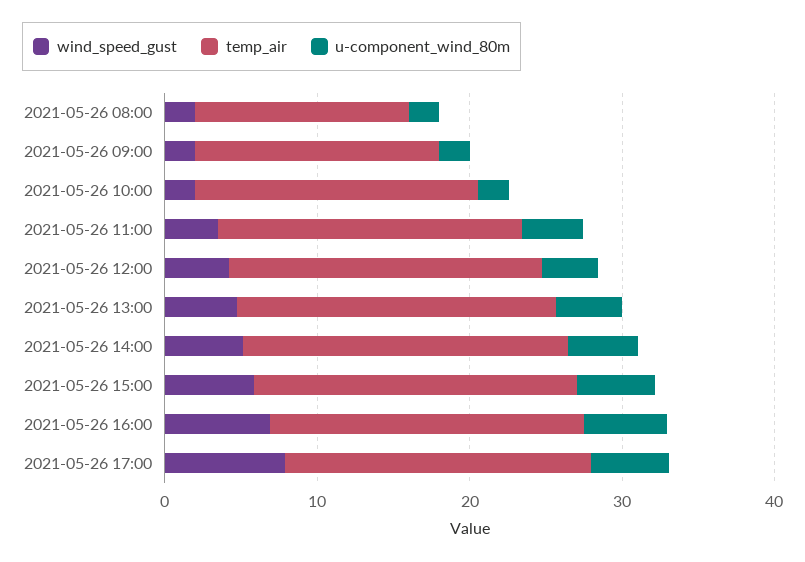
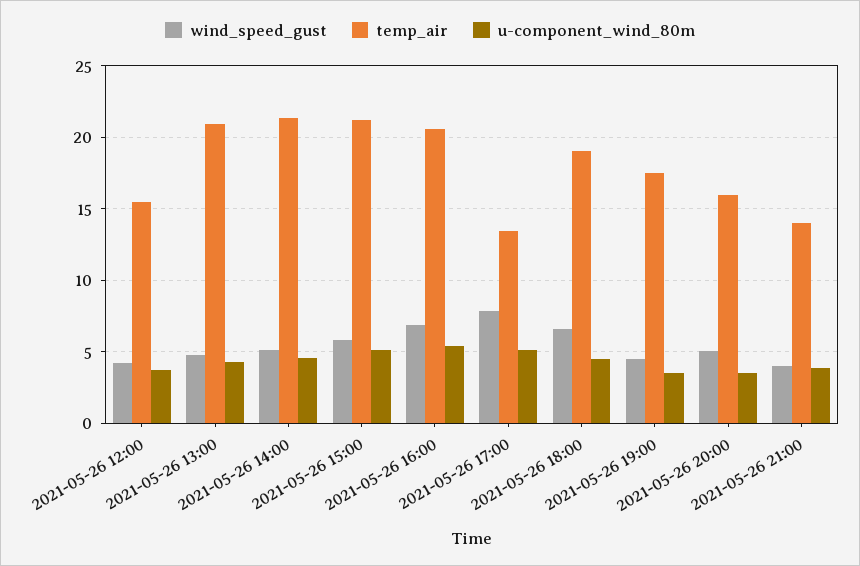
wind_speed_gust, 2021-05-26 08:00: 2 -> none
temp_air, 2021-05-26 08:00: 14 -> none
u-component_wind_80m, 2021-05-26 08:00: 2 -> none
wind_speed_gust, 2021-05-26 09:00: 2 -> none
temp_air, 2021-05-26 09:00: 16 -> none
u-component_wind_80m, 2021-05-26 09:00: 2 -> none
wind_speed_gust, 2021-05-26 10:00: 2 -> none
temp_air, 2021-05-26 10:00: 18 -> none
u-component_wind_80m, 2021-05-26 10:00: 2 -> none
wind_speed_gust, 2021-05-26 11:00: 4 -> none
temp_air, 2021-05-26 11:00: 20 -> none
u-component_wind_80m, 2021-05-26 11:00: 4 -> none
temp_air, 2021-05-26 12:00: 20 -> 15.5
temp_air, 2021-05-26 17:00: 20 -> 13.5
wind_speed_gust, 2021-05-26 18:00: none -> 6.5
temp_air, 2021-05-26 18:00: none -> 19
u-component_wind_80m, 2021-05-26 18:00: none -> 4.5
wind_speed_gust, 2021-05-26 19:00: none -> 4.5
temp_air, 2021-05-26 19:00: none -> 17.5
u-component_wind_80m, 2021-05-26 19:00: none -> 3.5
wind_speed_gust, 2021-05-26 20:00: none -> 5
temp_air, 2021-05-26 20:00: none -> 16
u-component_wind_80m, 2021-05-26 20:00: none -> 3.5
wind_speed_gust, 2021-05-26 21:00: none -> 4
temp_air, 2021-05-26 21:00: none -> 14
u-component_wind_80m, 2021-05-26 21:00: none -> 4

